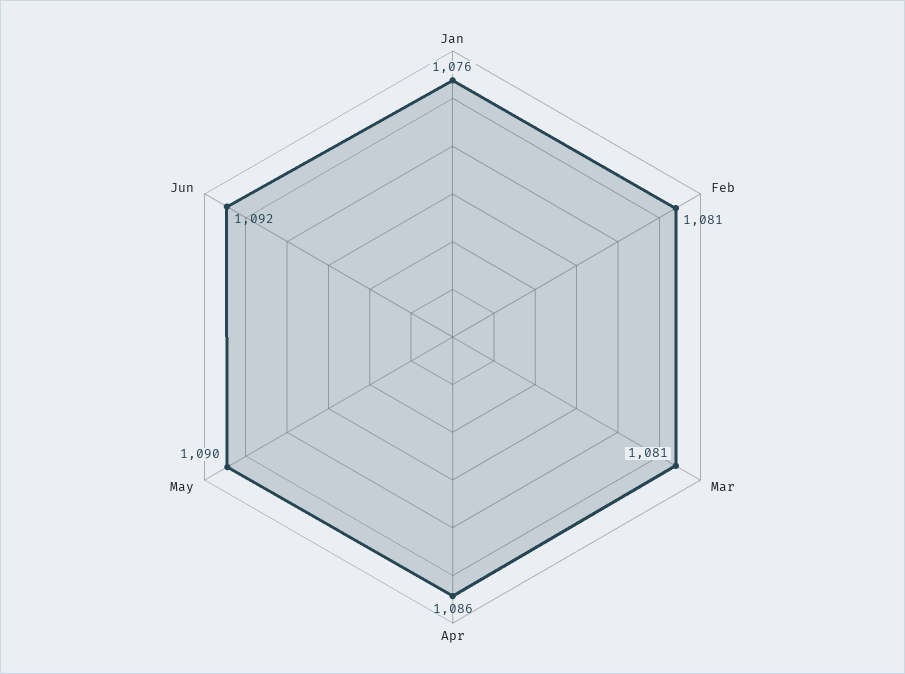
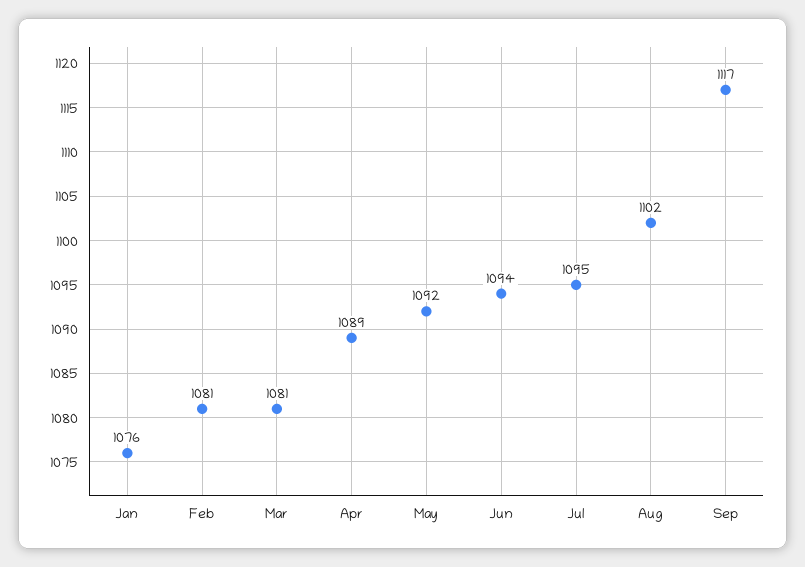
Apr: 1086 -> 1089
May: 1090 -> 1092
Jun: 1092 -> 1094
Jul: none -> 1095
Aug: none -> 1102
Sep: none -> 1117

